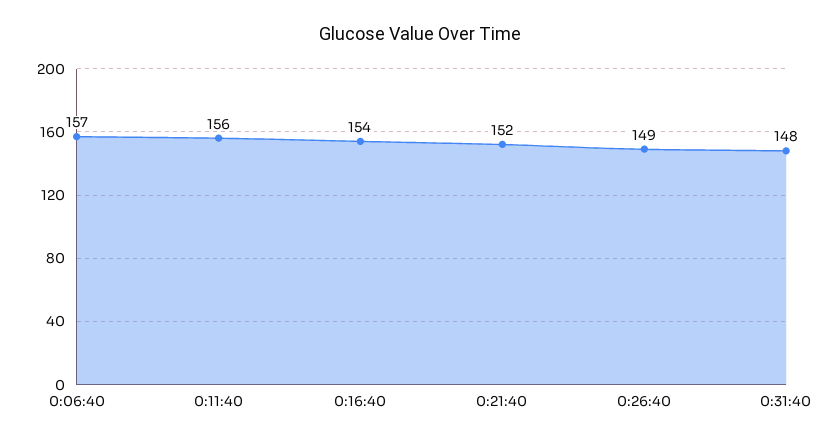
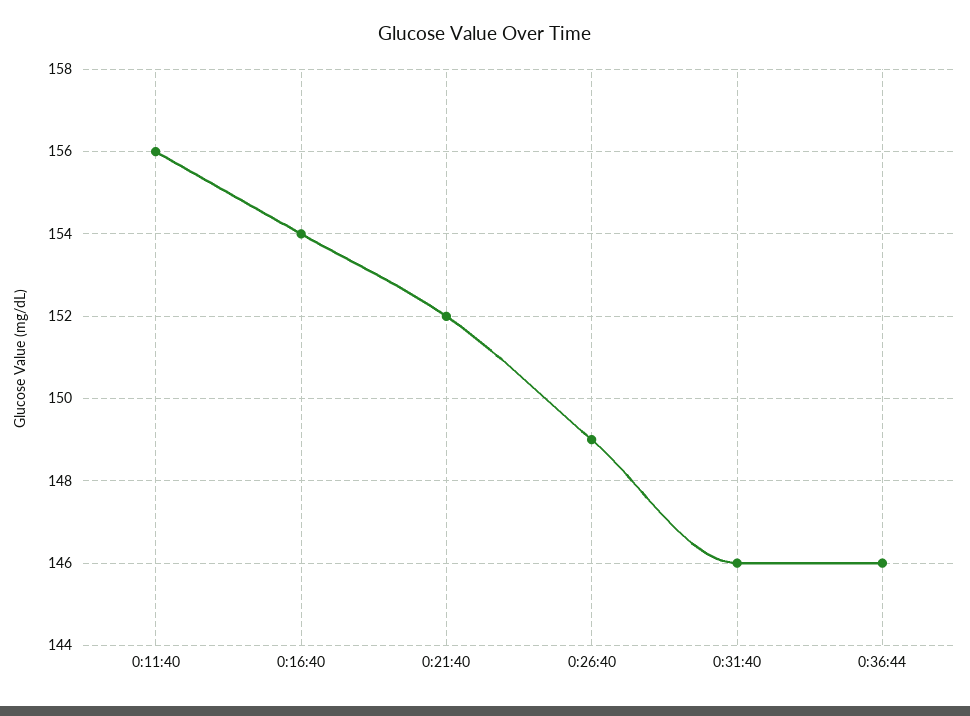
0:06:40: 157 -> none
0:31:40: 148 -> 146
0:36:44: none -> 146

